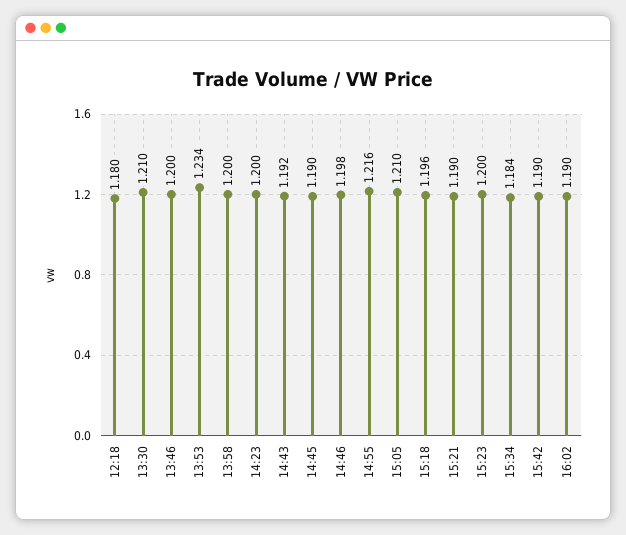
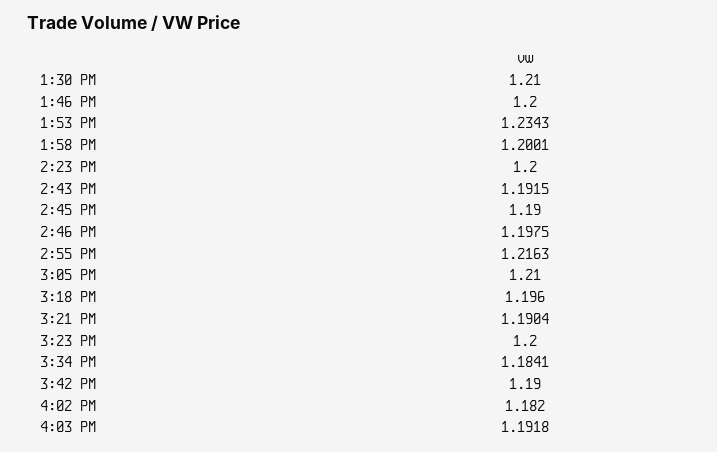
12:18: 1.18 -> none
16:02: 1.19 -> 1.182
4:03 PM: none -> 1.1918

